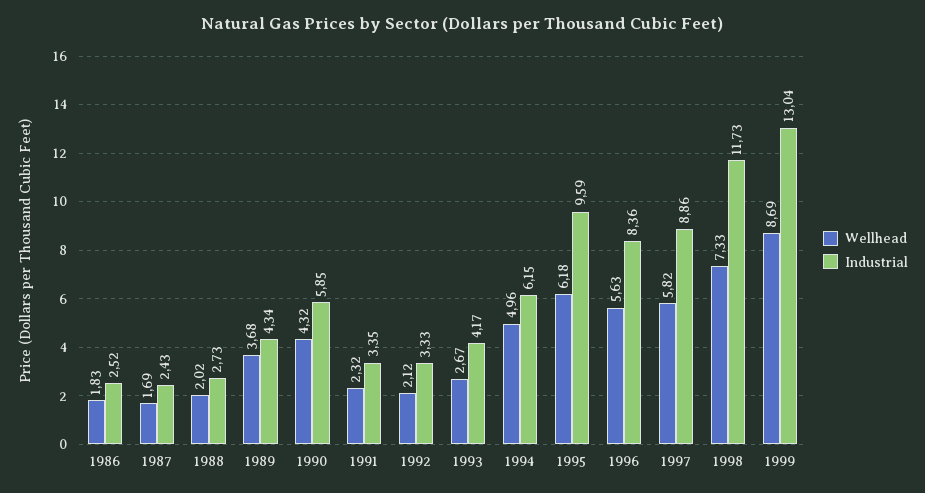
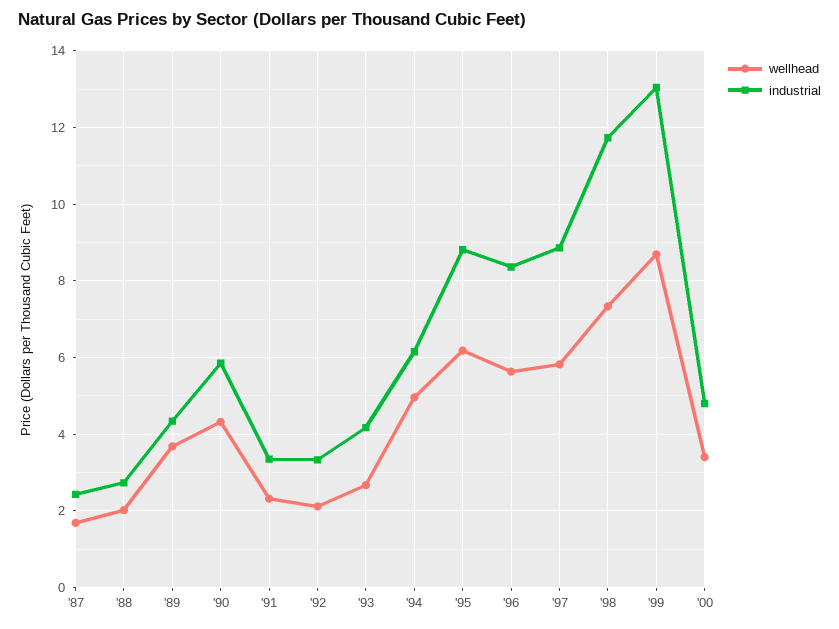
Wellhead, 1986: 1.83 -> none
Industrial, 1986: 2.52 -> none
Industrial, 1995: 9.59 -> 8.8
Wellhead, '00: none -> 3.4
Industrial, '00: none -> 4.8

